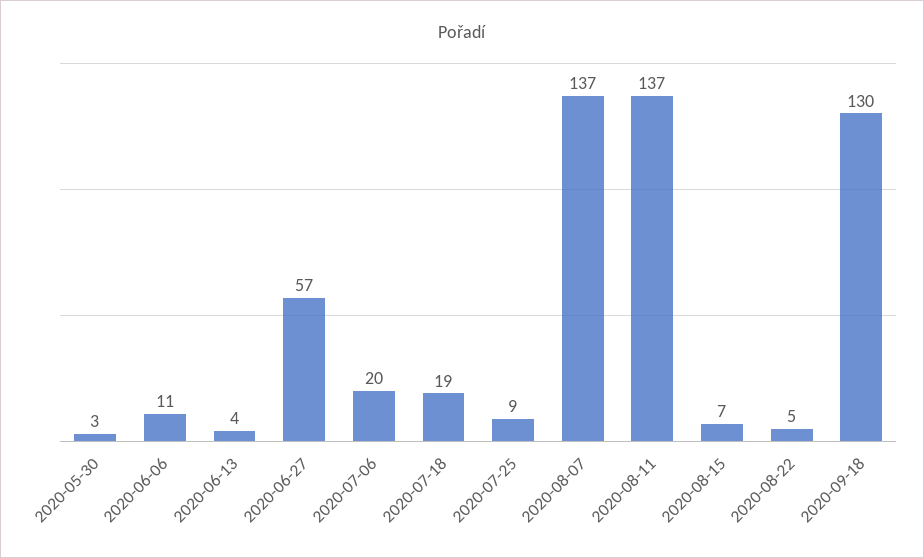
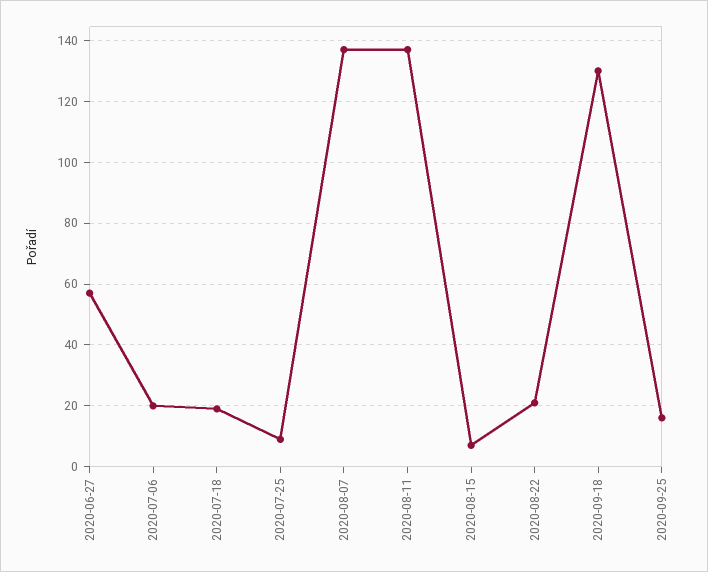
2020-05-30: 3 -> none
2020-06-06: 11 -> none
2020-06-13: 4 -> none
2020-08-22: 5 -> 20
2020-09-25: none -> 15

